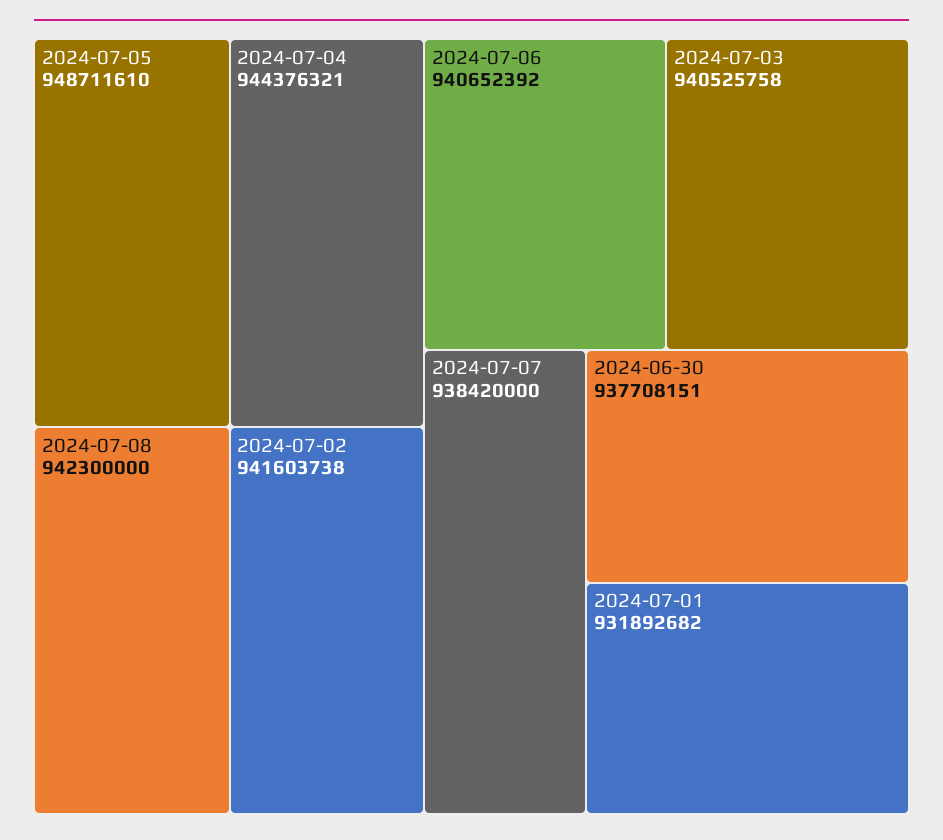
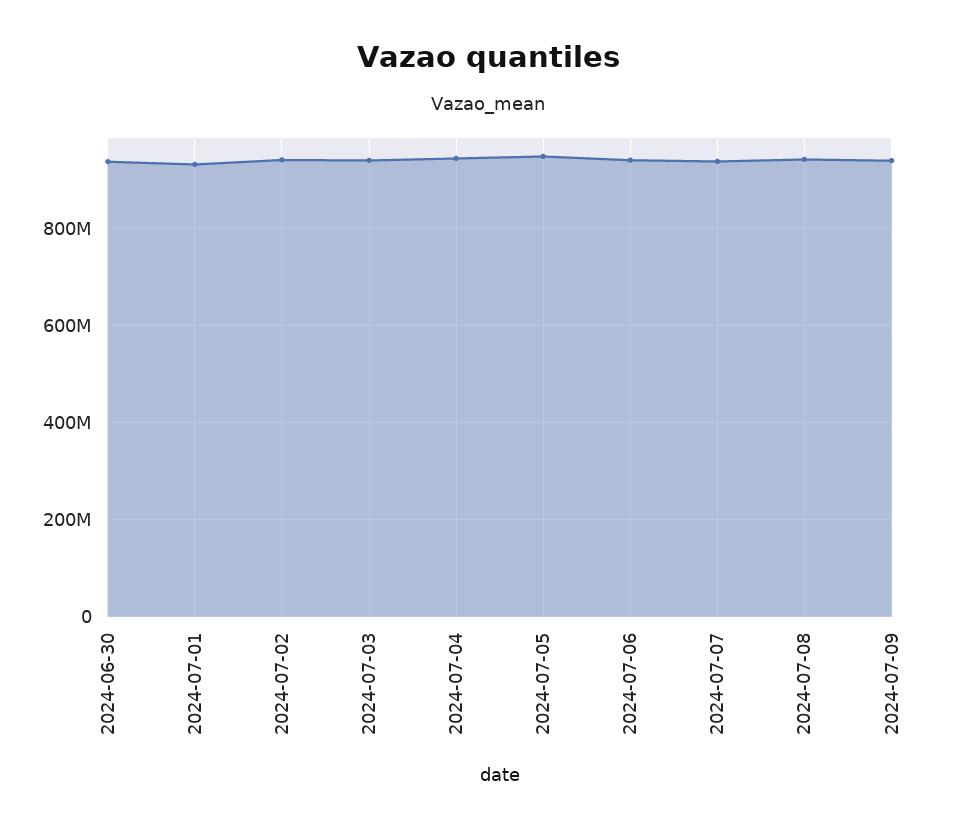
2024-07-09: none -> 940000000

